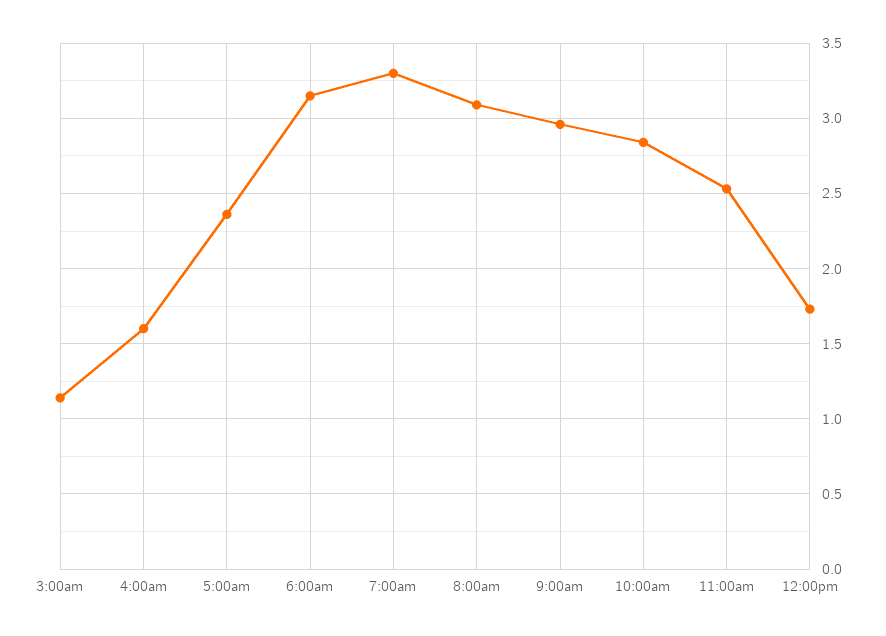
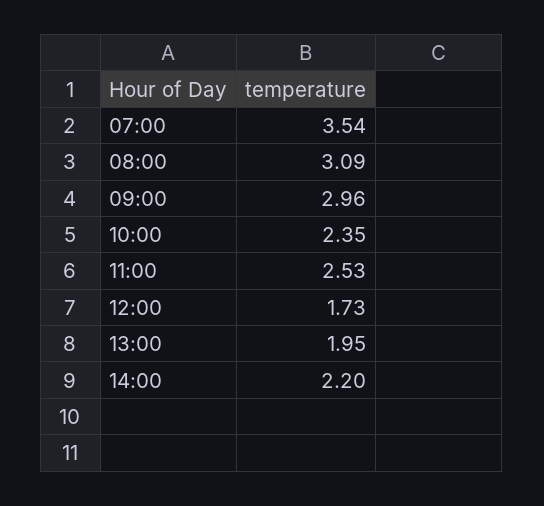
3:00am: 1.15 -> none
4:00am: 1.6 -> none
5:00am: 2.35 -> none
6:00am: 3.15 -> none
7:00am: 3.3 -> 3.54
10:00am: 2.85 -> 2.35
13:00: none -> 1.95
14:00: none -> 2.2

